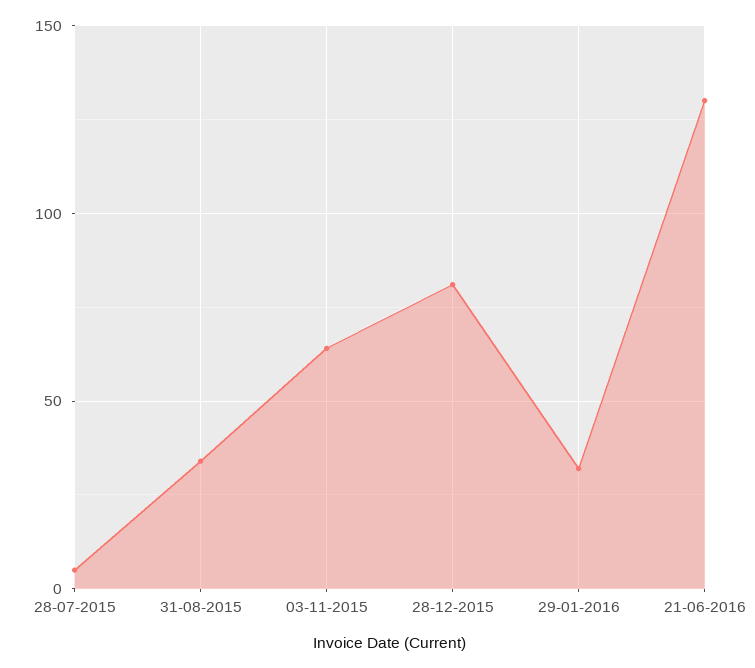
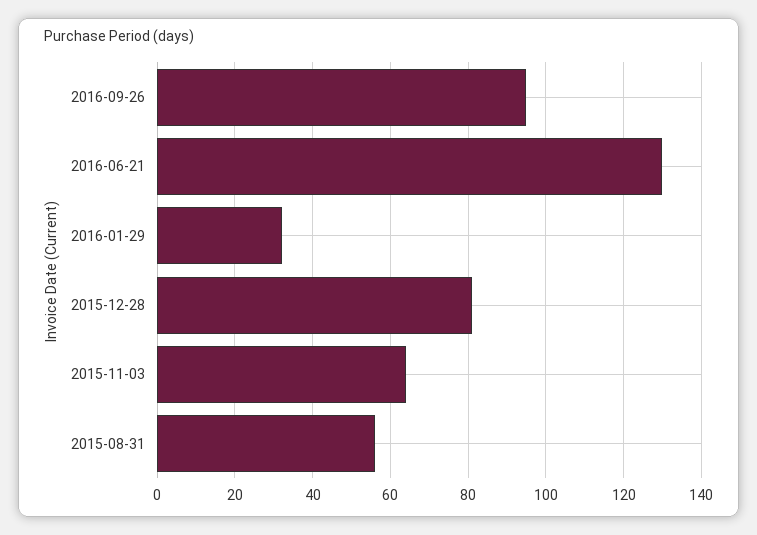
28-07-2015: 5 -> none
31-08-2015: 35 -> 55
2016-09-26: none -> 95

